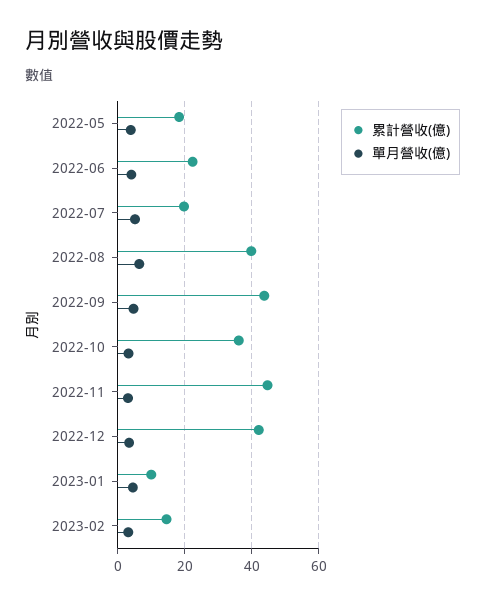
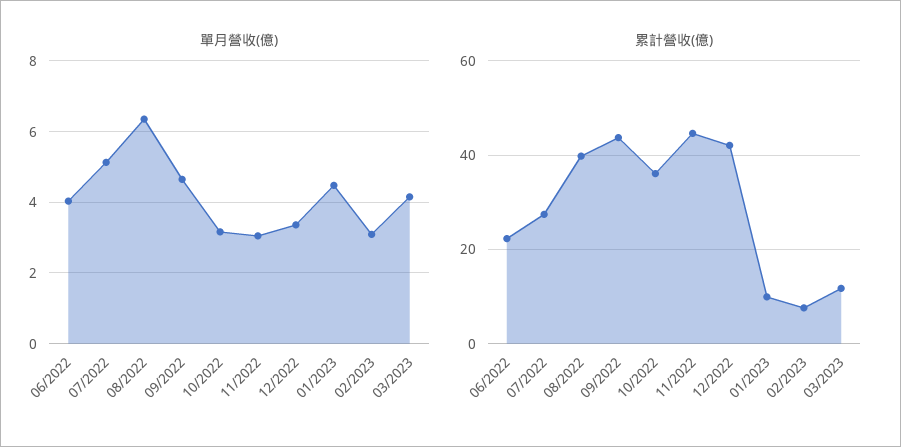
累計營收(億), 2022-05: 18 -> none
單月營收(億), 2022-05: 4 -> none
累計營收(億), 2022-07: 20 -> 28
累計營收(億), 2023-02: 14 -> 8
單月營收(億), 03/2023: none -> 4.2
累計營收(億), 03/2023: none -> 12

